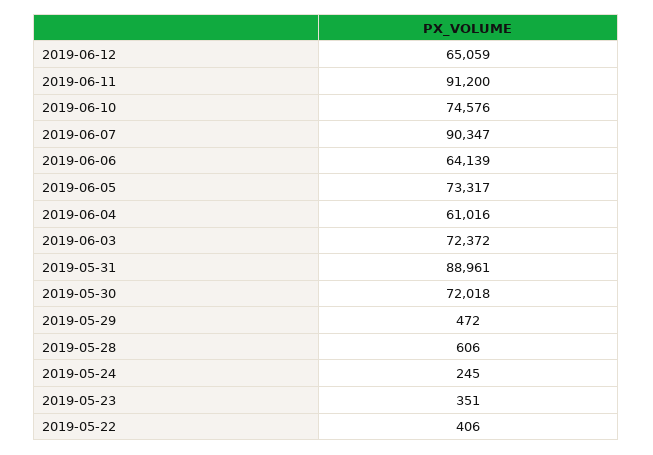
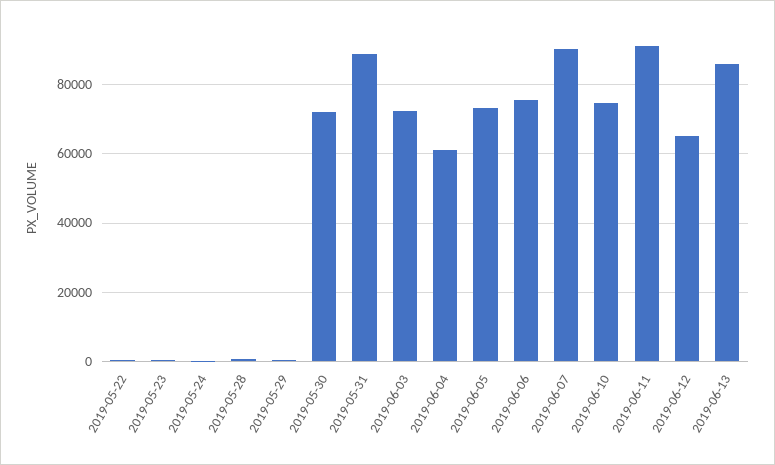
2019-06-06: 64139 -> 76000
2019-06-13: none -> 86000

